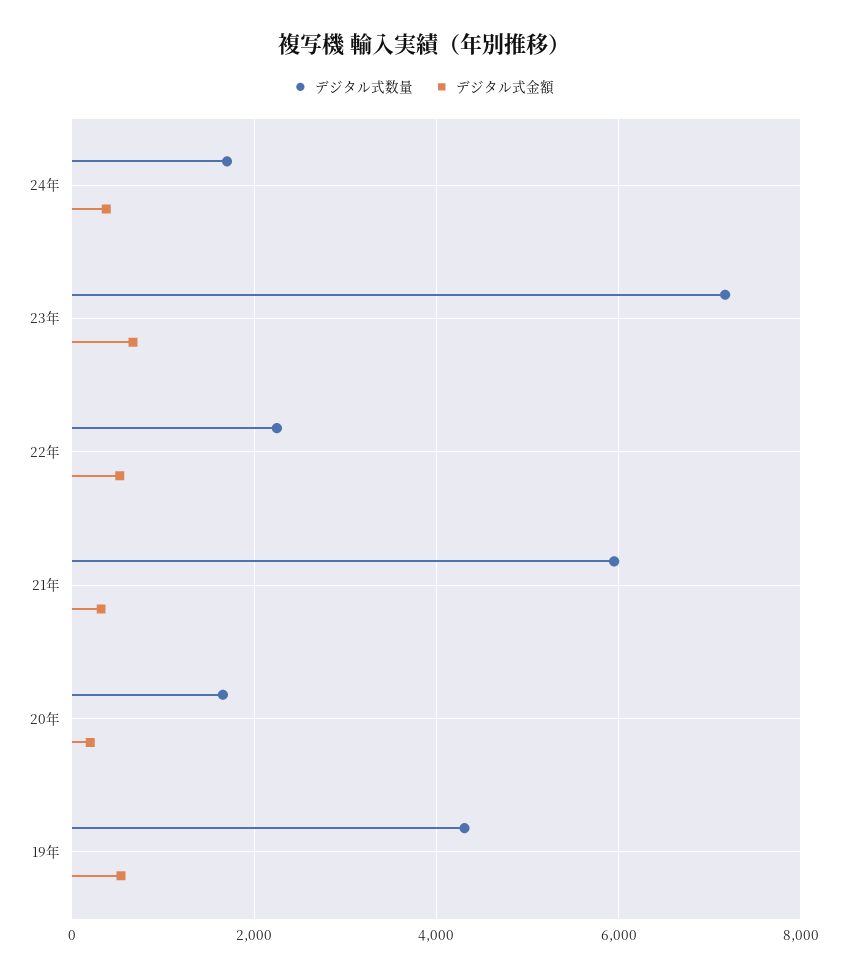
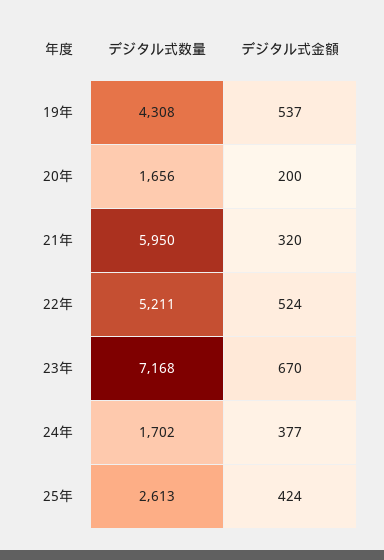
デジタル式数量, 22年: 2200 -> 5211
デジタル式数量, 25年: none -> 2613
デジタル式金額, 25年: none -> 424

